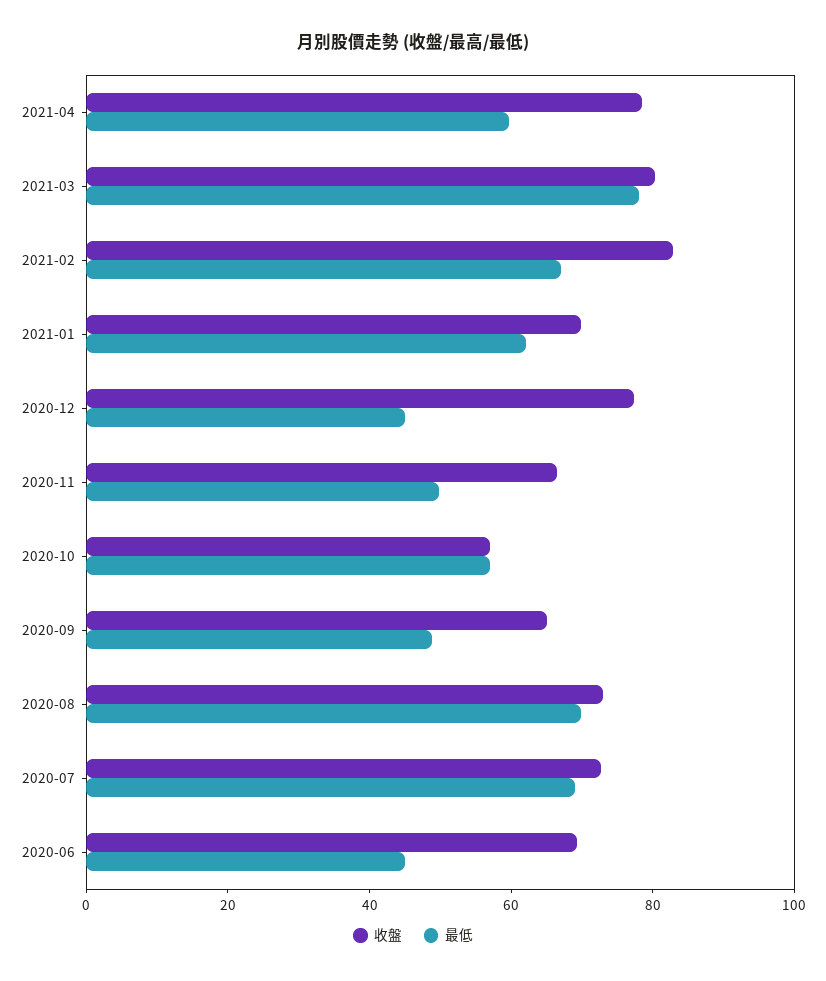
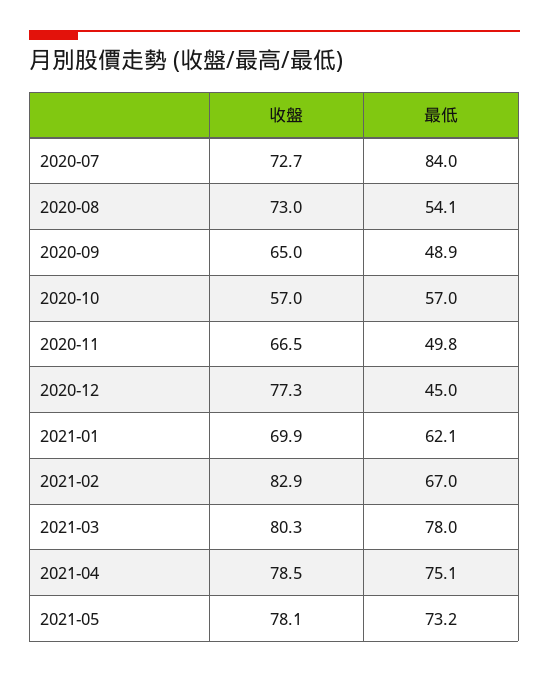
最低, 2021-04: 60 -> 75.1
最低, 2020-08: 70 -> 54.1
最低, 2020-07: 70 -> 84
收盤, 2020-06: 70 -> none
最低, 2020-06: 45 -> none
收盤, 2021-05: none -> 78.1
最低, 2021-05: none -> 73.2

